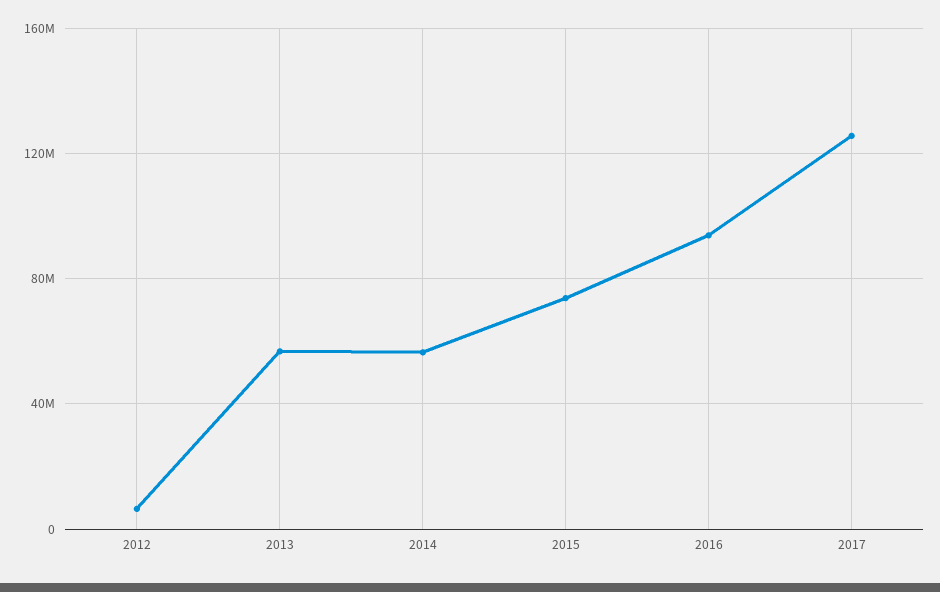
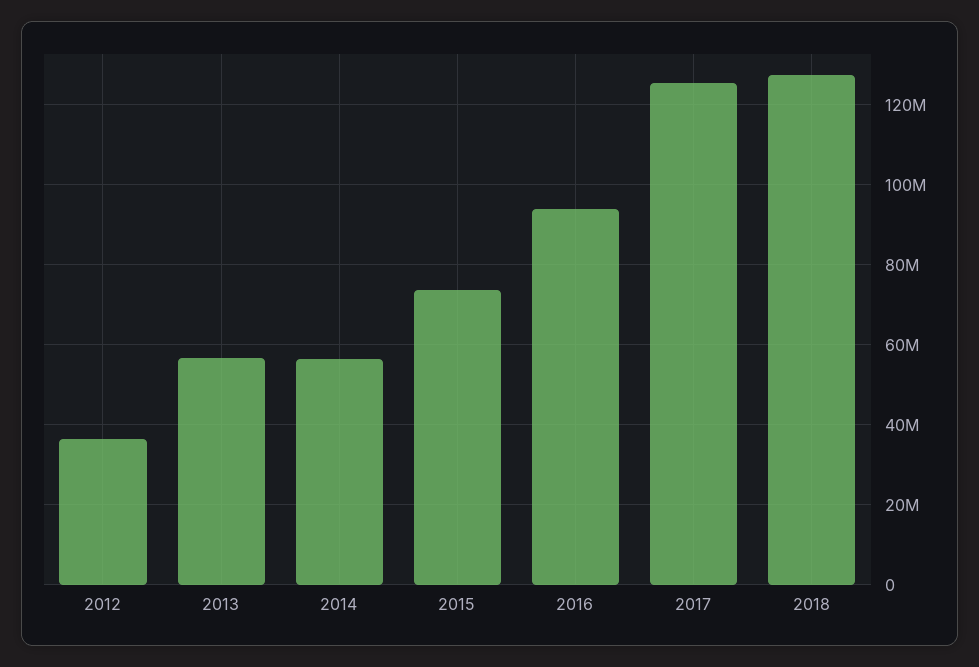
2012: 5000000 -> 36000000
2018: none -> 128000000

